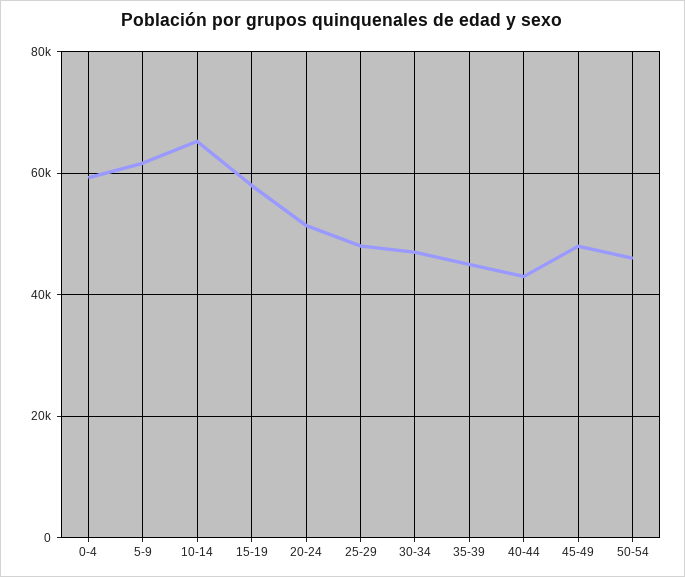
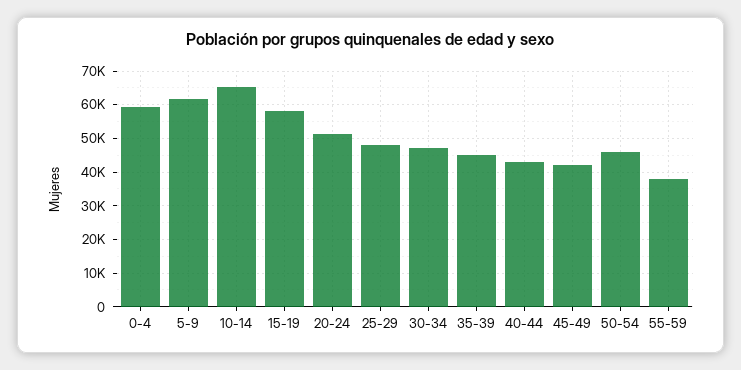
45-49: 48000 -> 42000
55-59: none -> 38000

